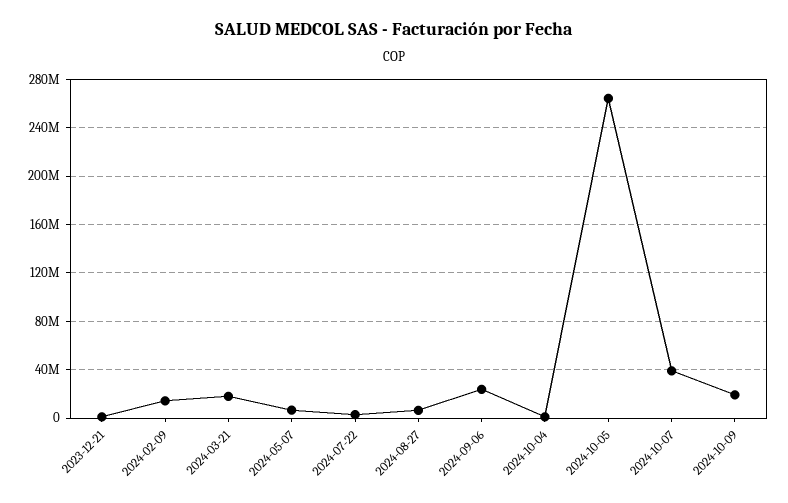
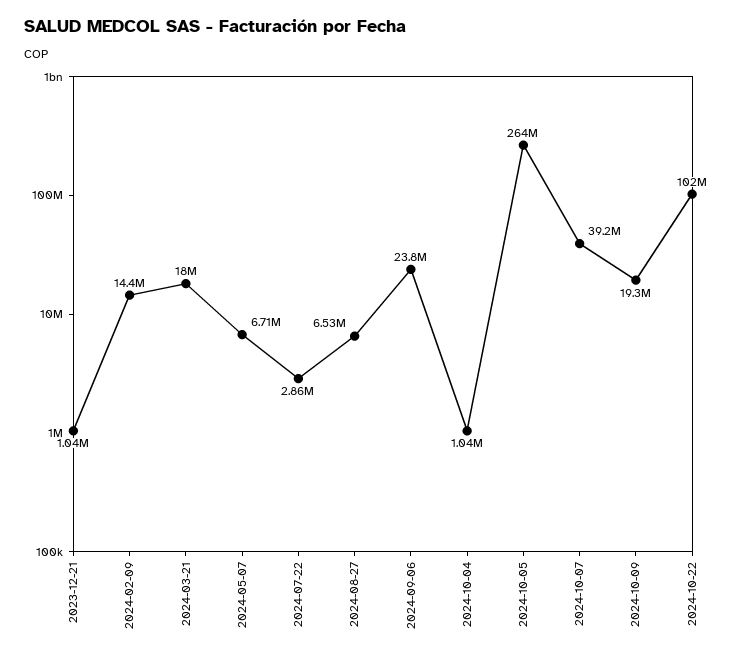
2024-10-22: none -> 102000000

